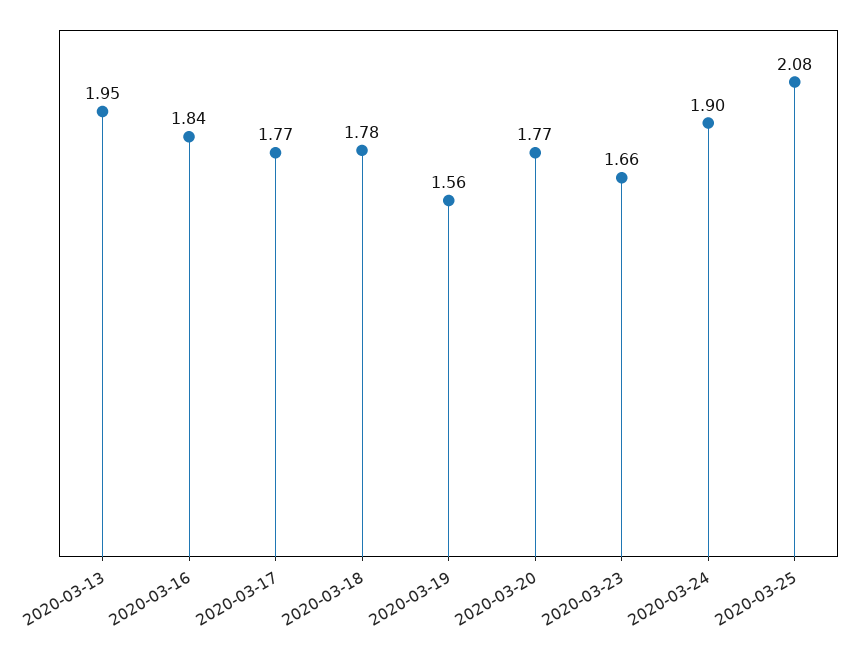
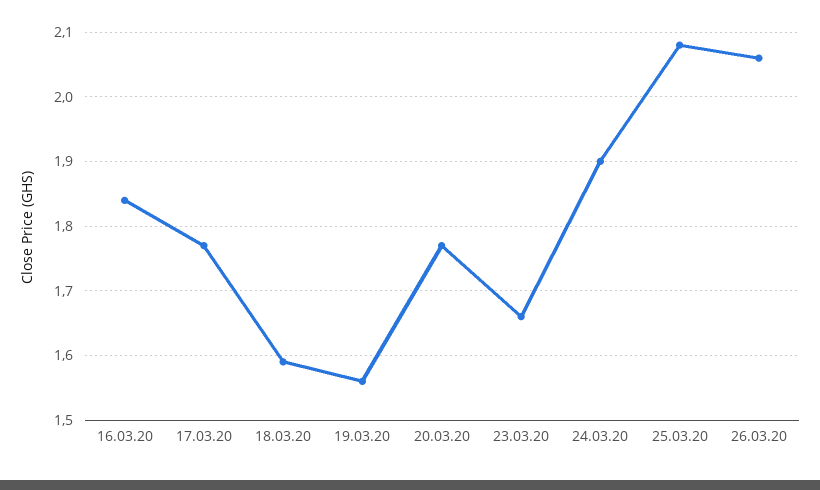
2020-03-13: 1.95 -> none
2020-03-18: 1.78 -> 1.59
26.03.20: none -> 2.06

